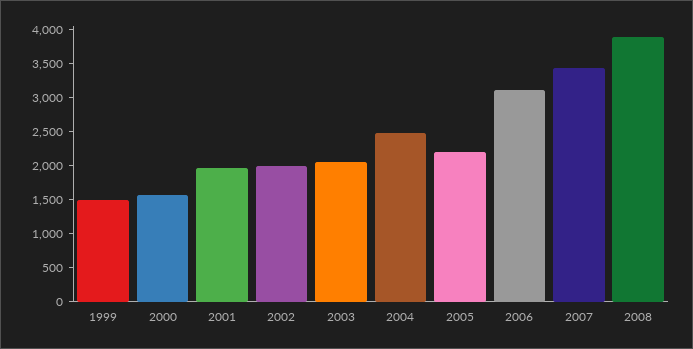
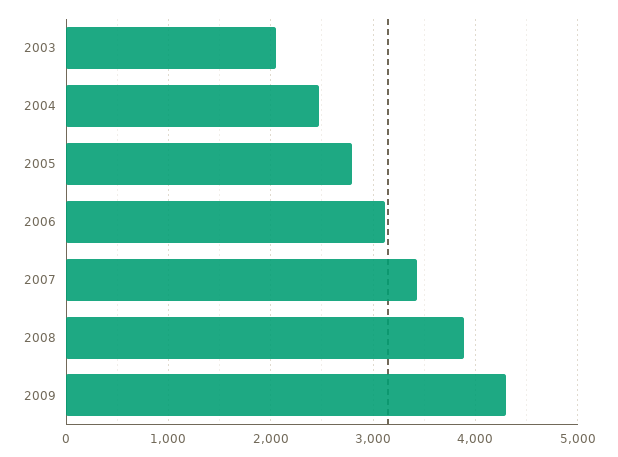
1999: 1500 -> none
2000: 1500 -> none
2001: 2000 -> none
2002: 2000 -> none
2005: 2250 -> 2800
2009: none -> 4300

